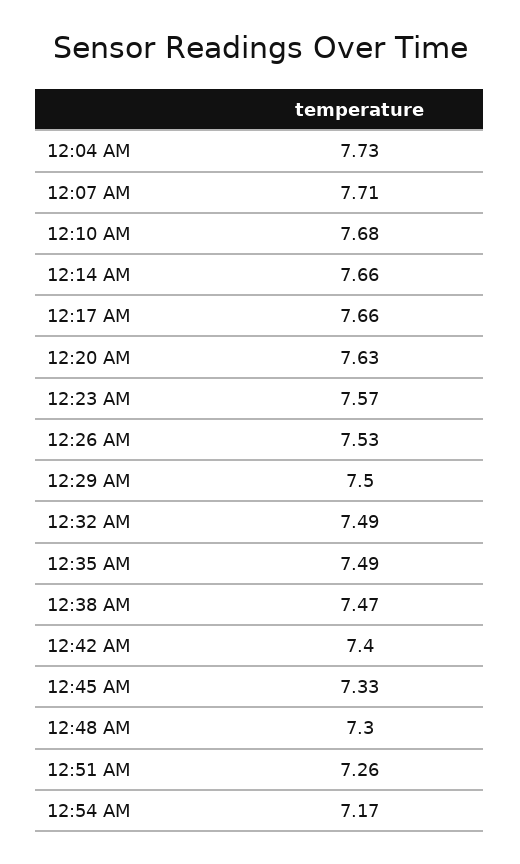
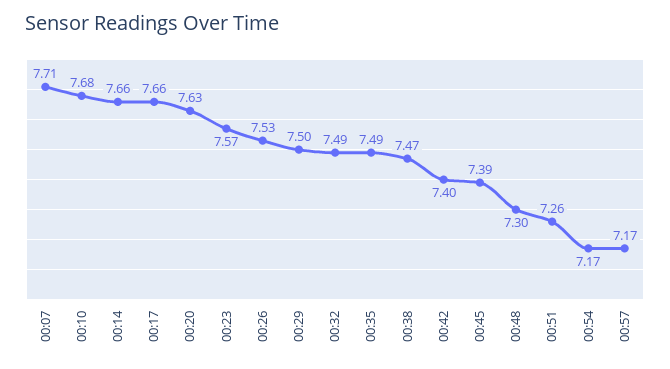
12:04 AM: 7.73 -> none
12:45 AM: 7.33 -> 7.39
00:57: none -> 7.17

